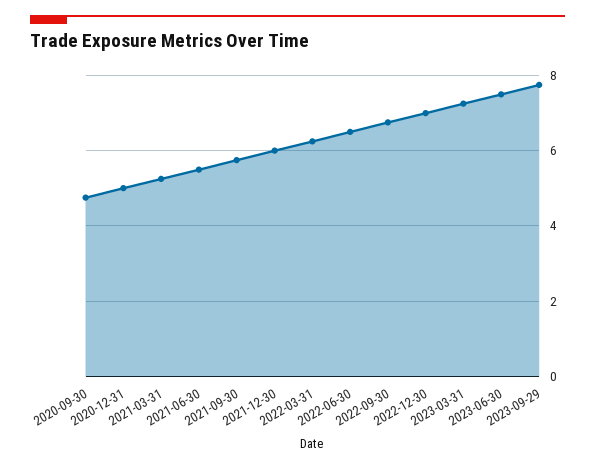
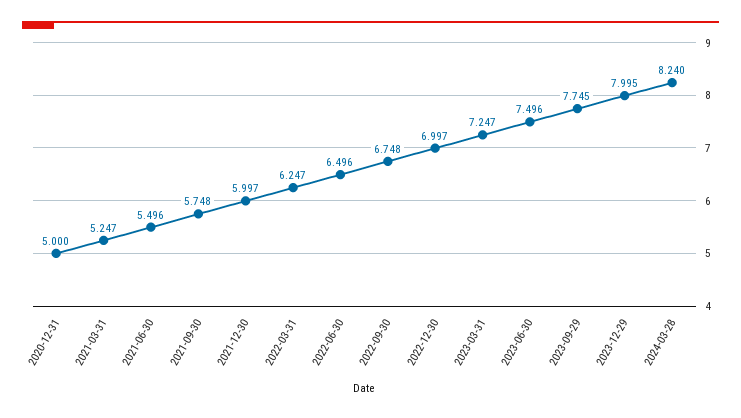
2020-09-30: 4.8 -> none
2023-12-29: none -> 7.995
2024-03-28: none -> 8.24

